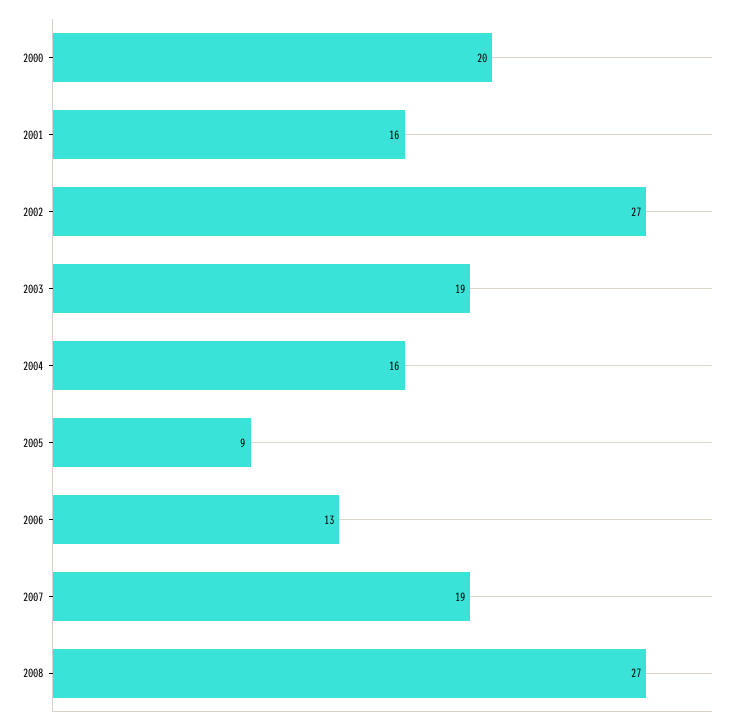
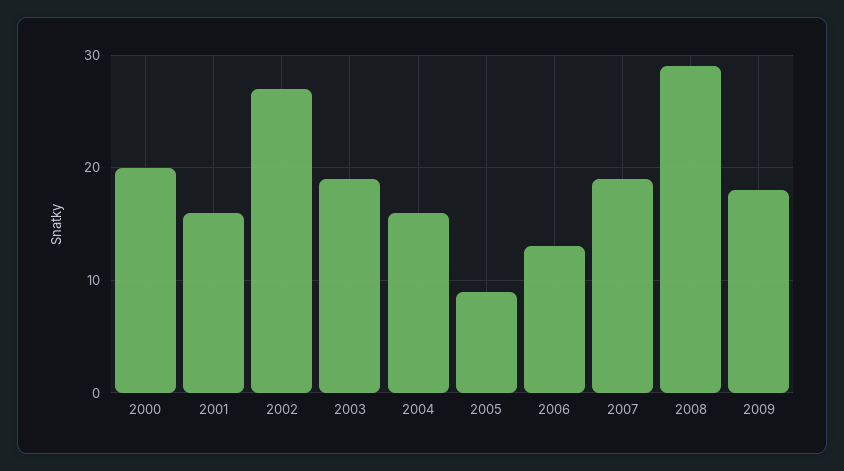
2008: 27 -> 29
2009: none -> 18

